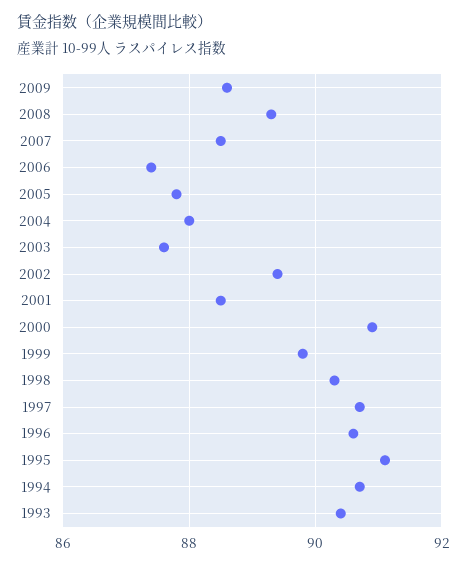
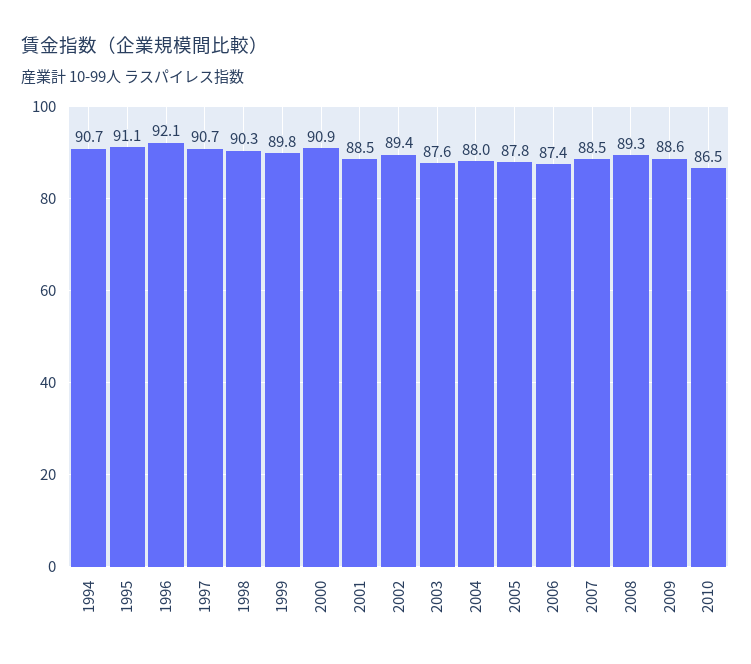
1996: 90.5 -> 92.1
1993: 90.5 -> none
2010: none -> 86.5

